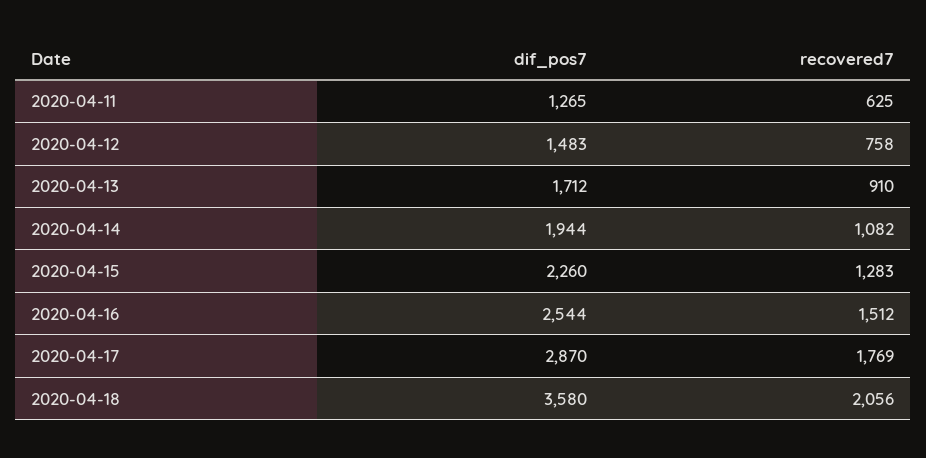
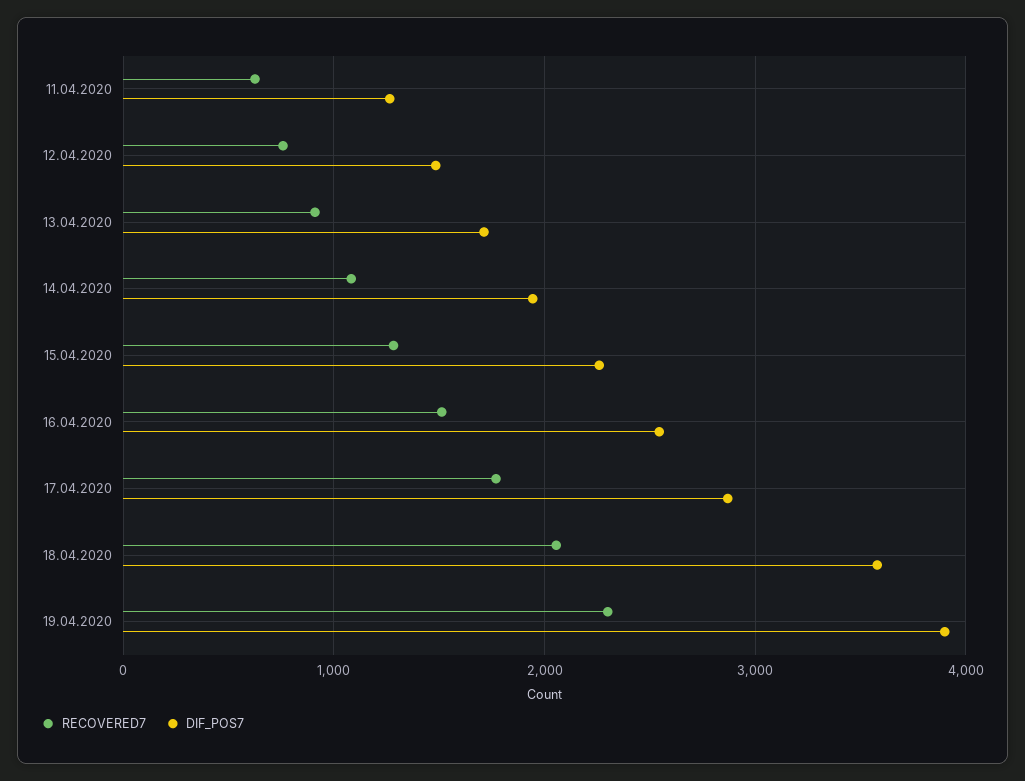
recovered7, 19.04.2020: none -> 2300
dif_pos7, 19.04.2020: none -> 3900

